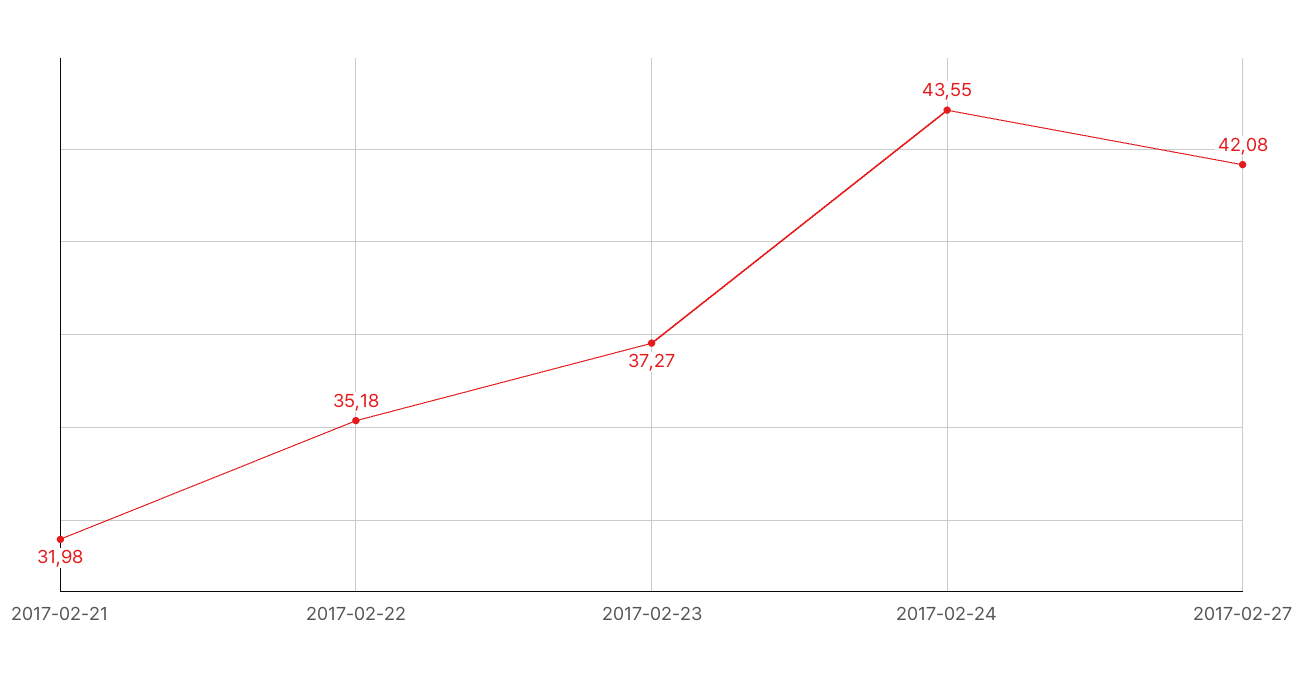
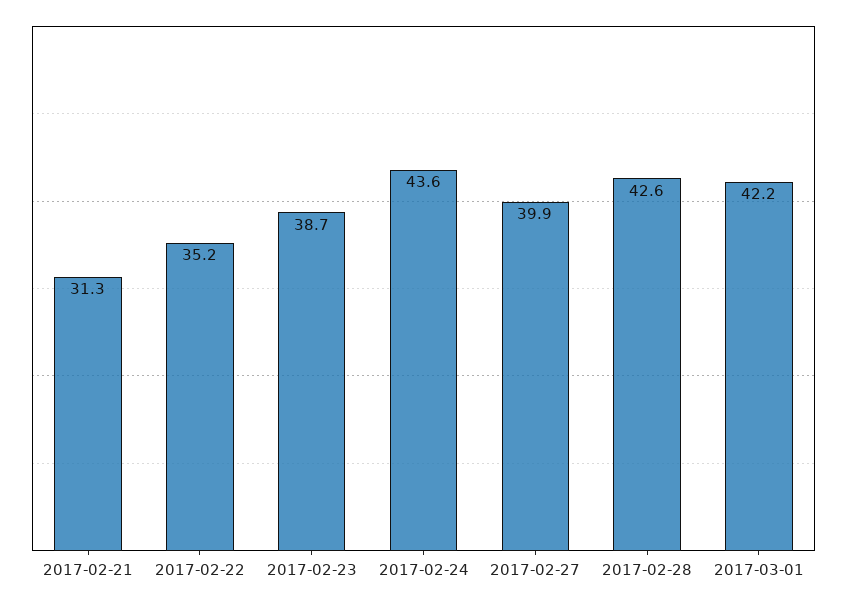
2017-02-21: 31.98 -> 31.3
2017-02-23: 37.27 -> 38.7
2017-02-27: 42.08 -> 39.9
2017-02-28: none -> 42.6
2017-03-01: none -> 42.2

